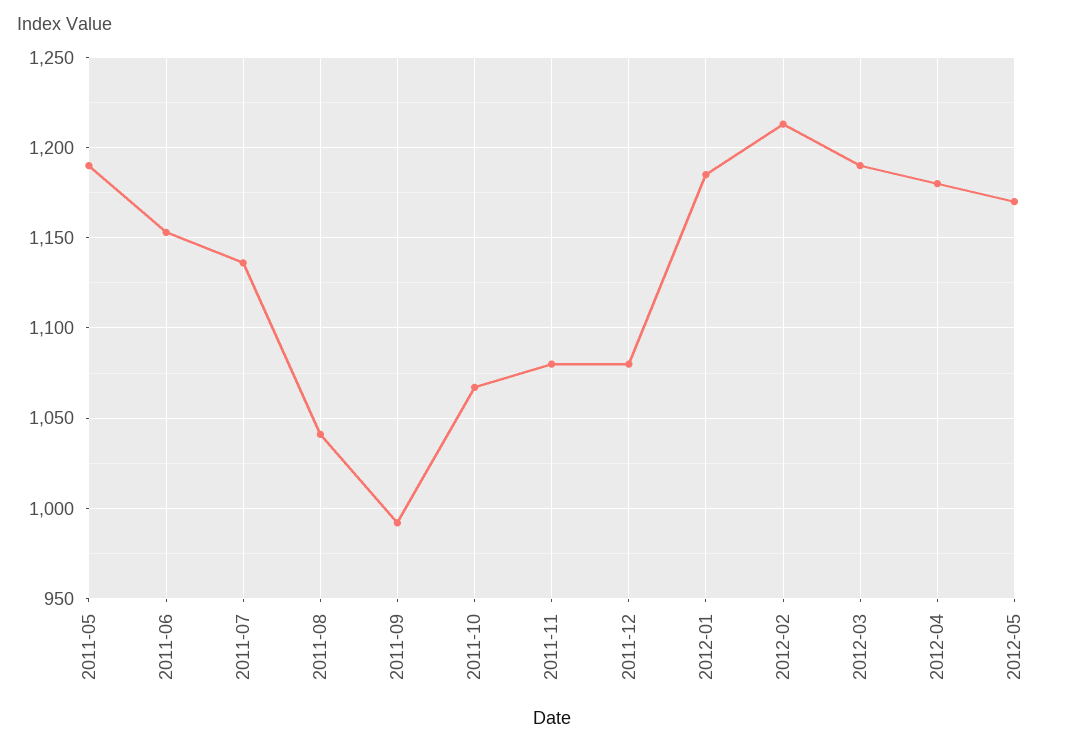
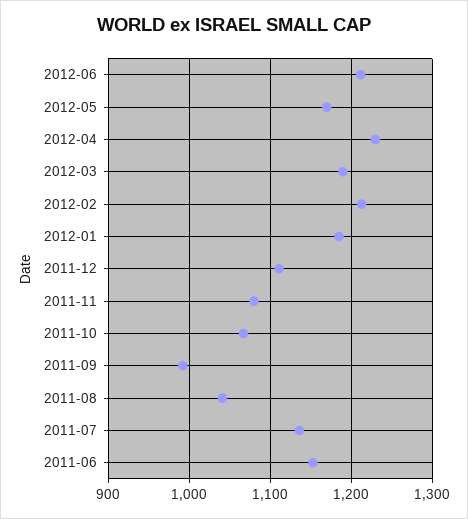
2011-05: 1190 -> none
2011-12: 1080 -> 1110
2012-04: 1180 -> 1230
2012-06: none -> 1210

